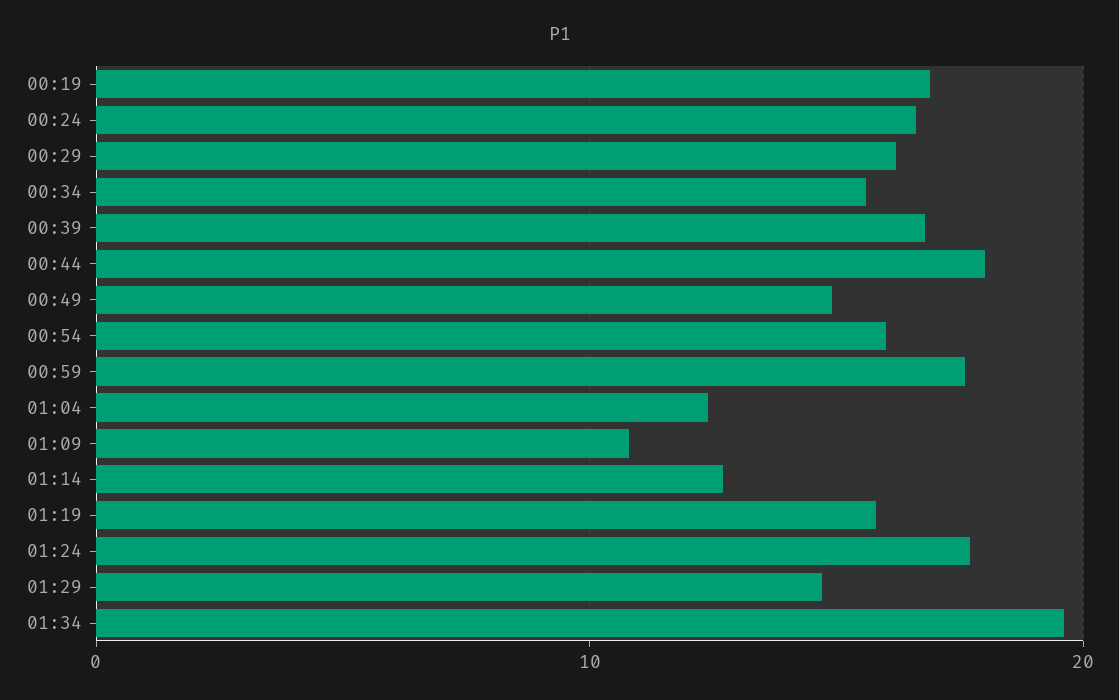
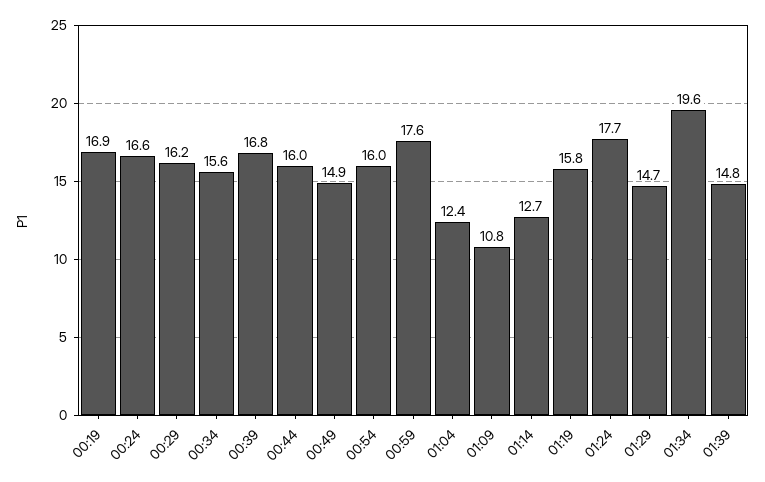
00:44: 18 -> 16
01:39: none -> 14.8

